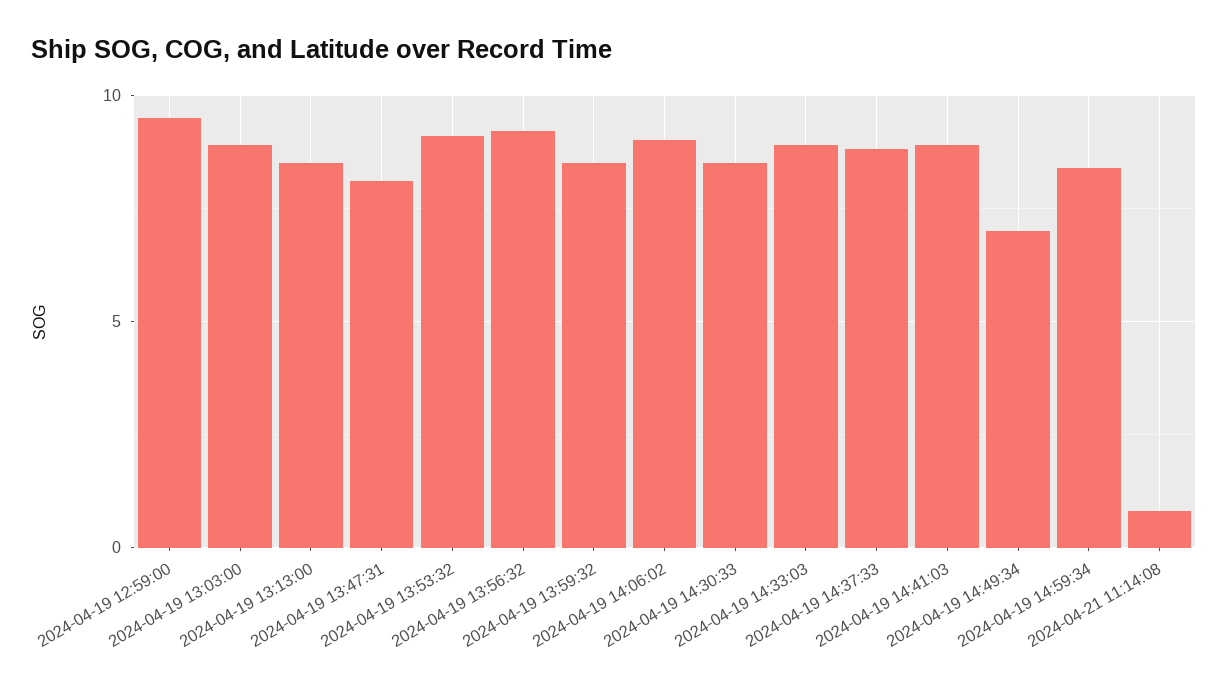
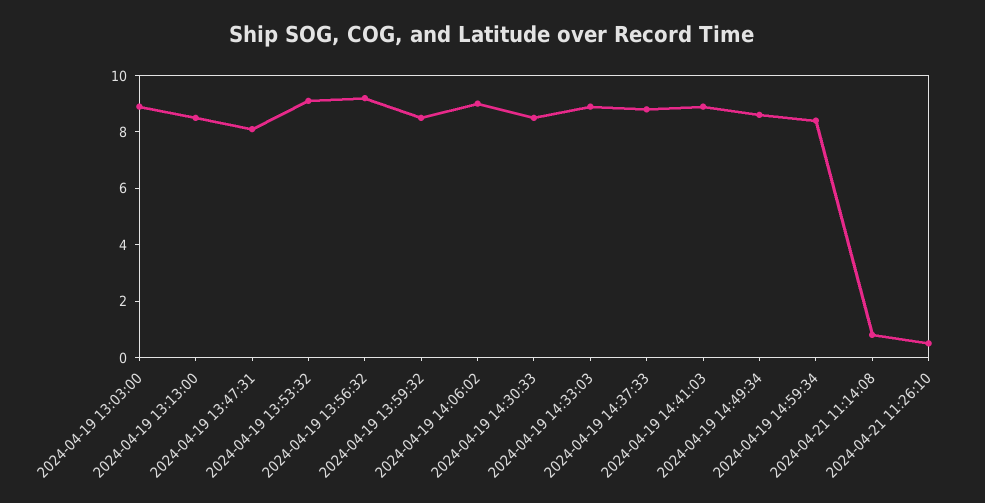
2024-04-19 12:59:00: 9.5 -> none
2024-04-19 14:49:34: 7 -> 8.5
2024-04-21 11:26:10: none -> 0.5

